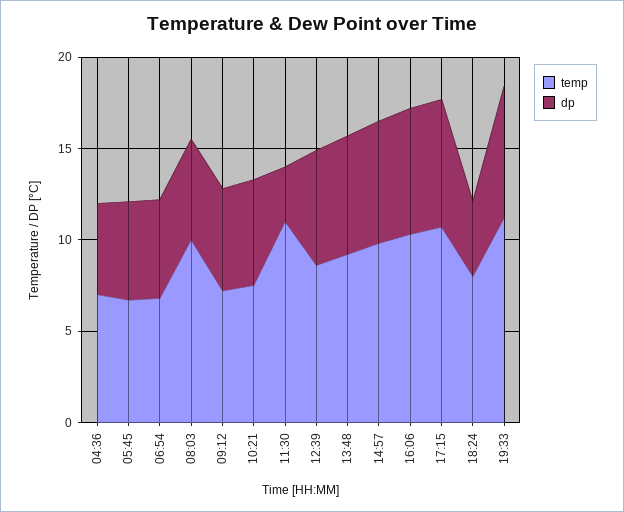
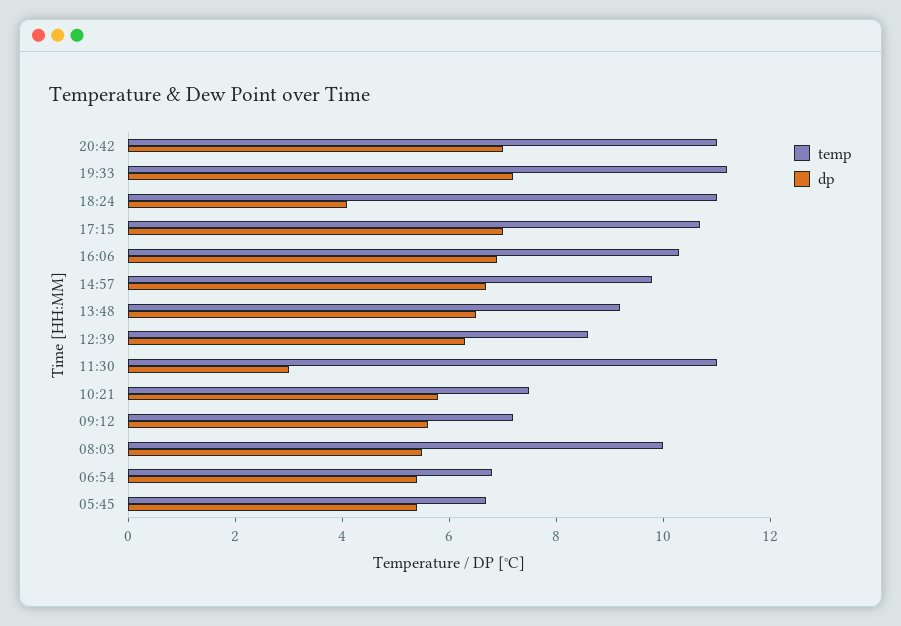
temp, 04:36: 7 -> none
dp, 04:36: 5 -> none
temp, 18:24: 8 -> 11
temp, 20:42: none -> 11
dp, 20:42: none -> 7

